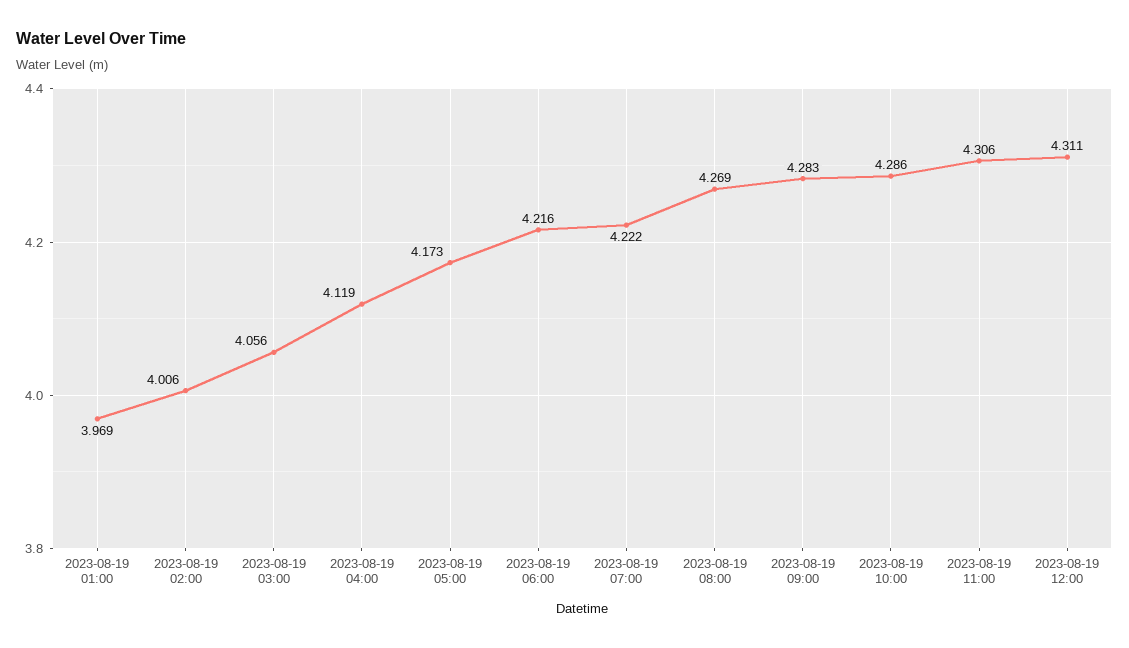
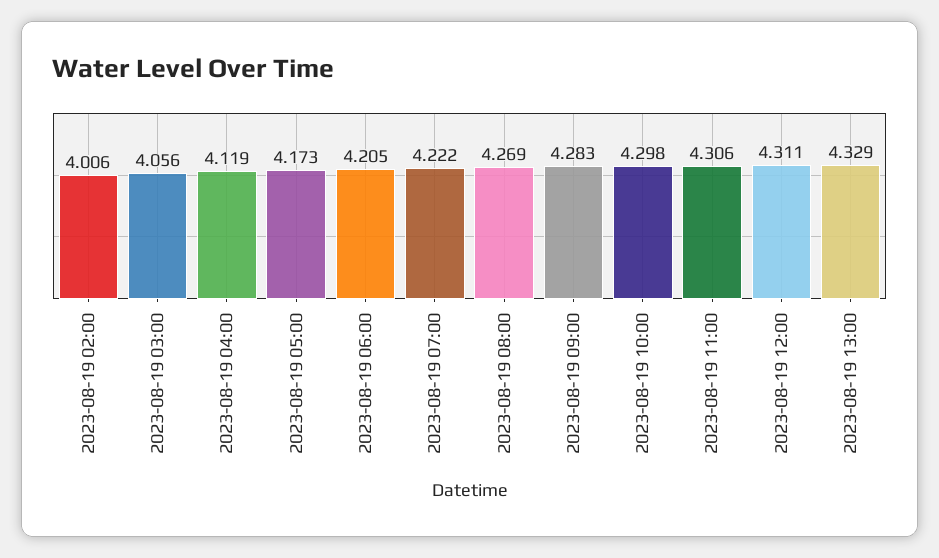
2023-08-19 01:00: 3.969 -> none
2023-08-19 06:00: 4.216 -> 4.205
2023-08-19 10:00: 4.286 -> 4.298
2023-08-19 13:00: none -> 4.329

